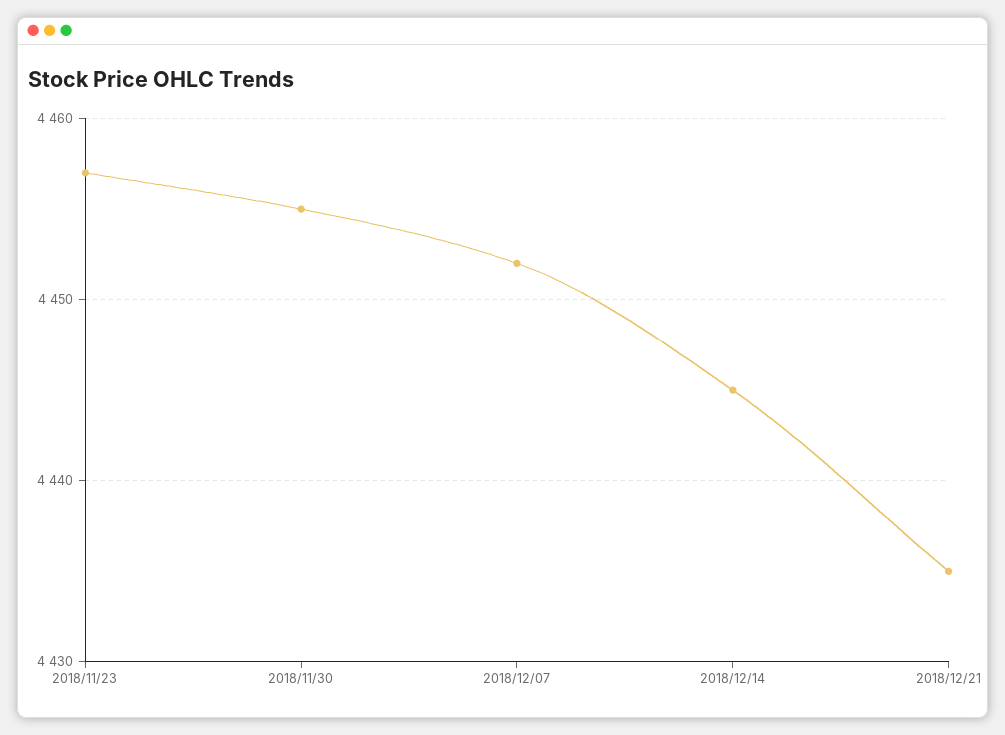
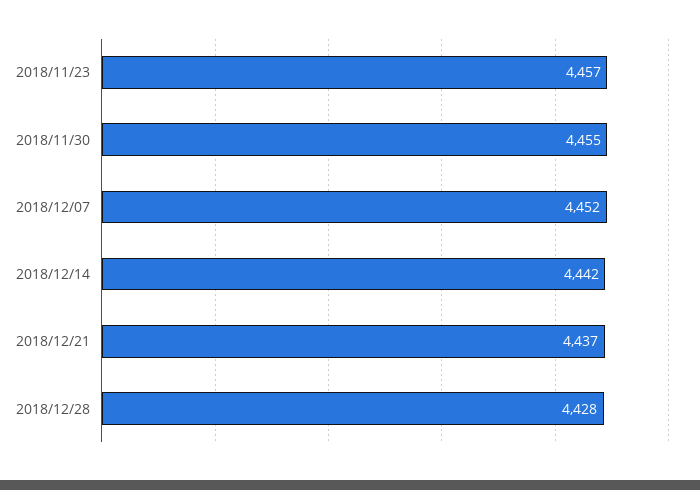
2018/12/14: 4445 -> 4442
2018/12/21: 4435 -> 4437
2018/12/28: none -> 4428

